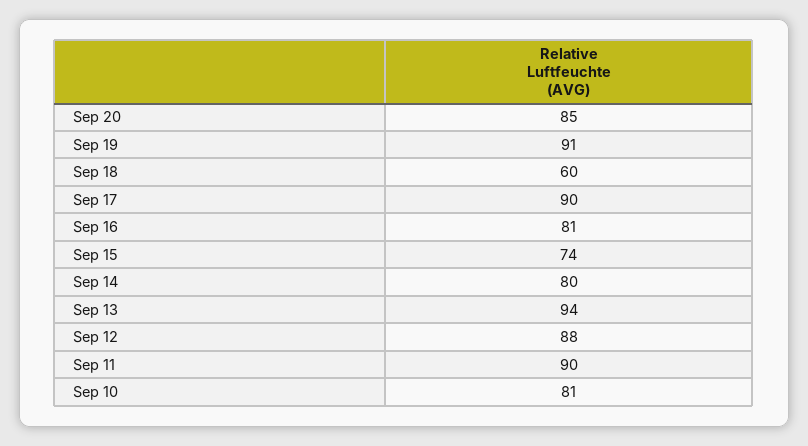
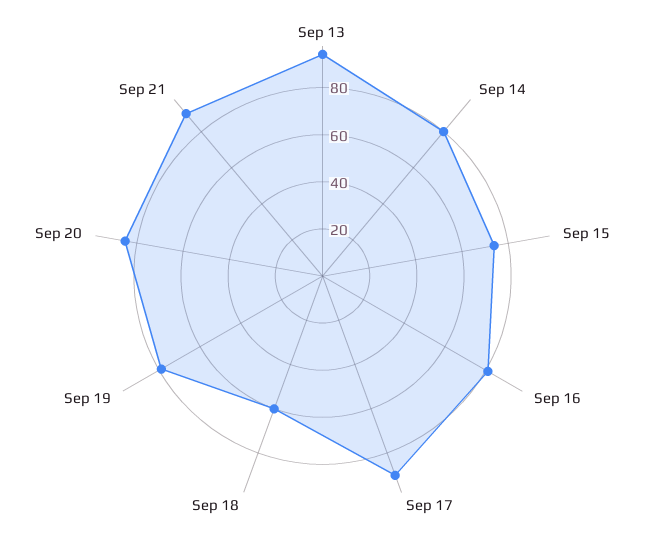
Sep 19: 91 -> 80
Sep 12: 88 -> none
Sep 11: 90 -> none
Sep 10: 81 -> none
Sep 21: none -> 90

